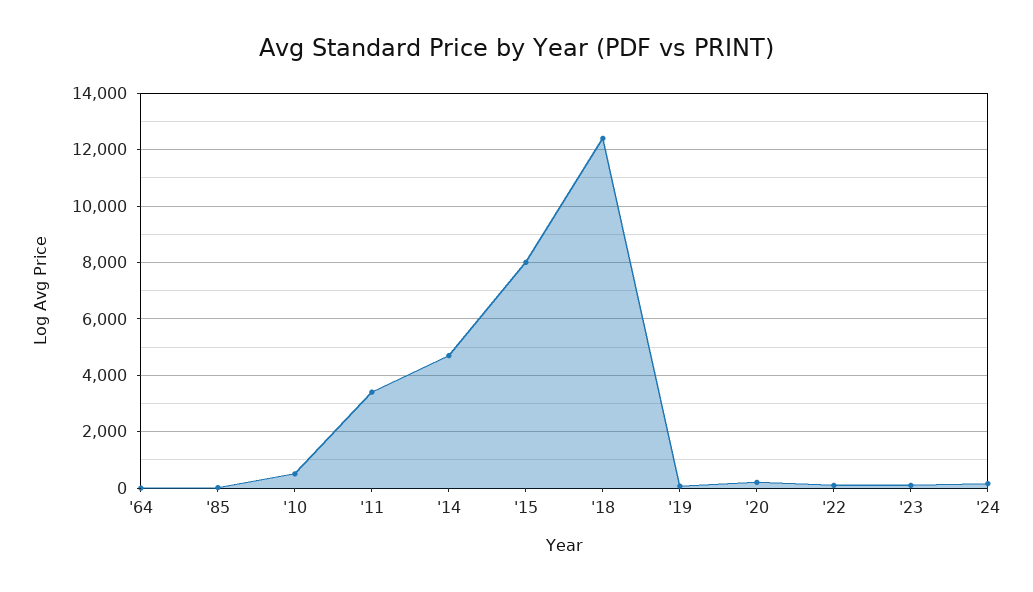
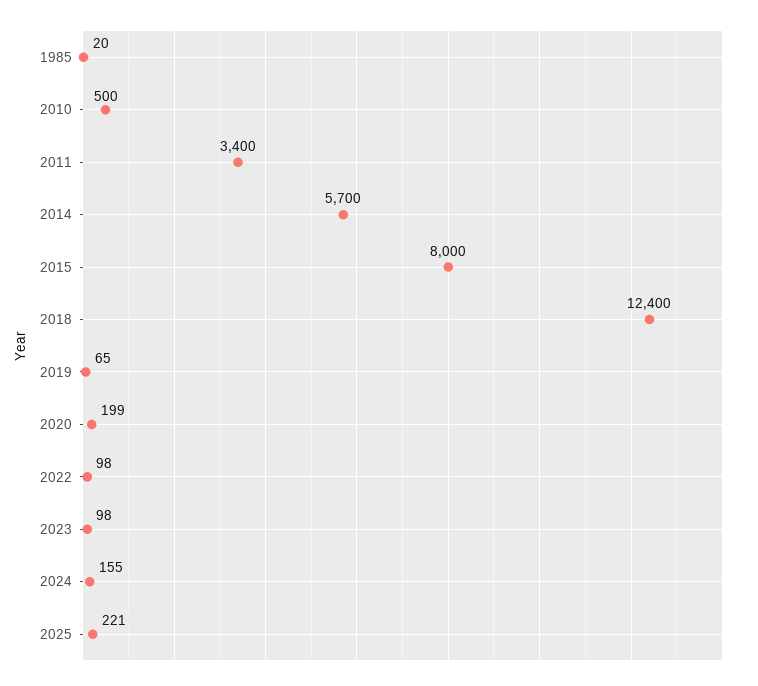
'64: 0 -> none
'14: 4750 -> 5700
2025: none -> 221

